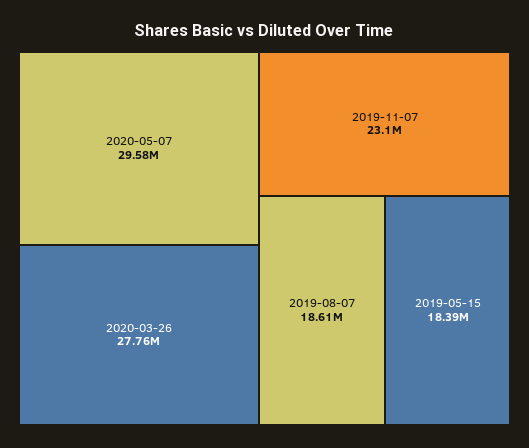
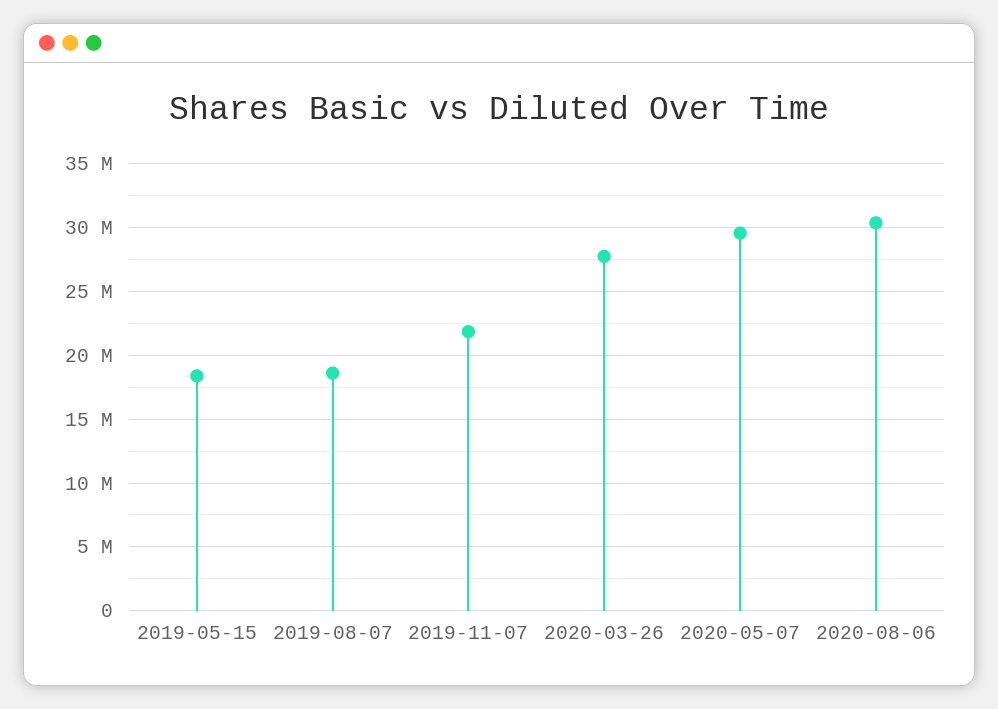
2019-11-07: 23100000 -> 22000000
2020-08-06: none -> 30500000

